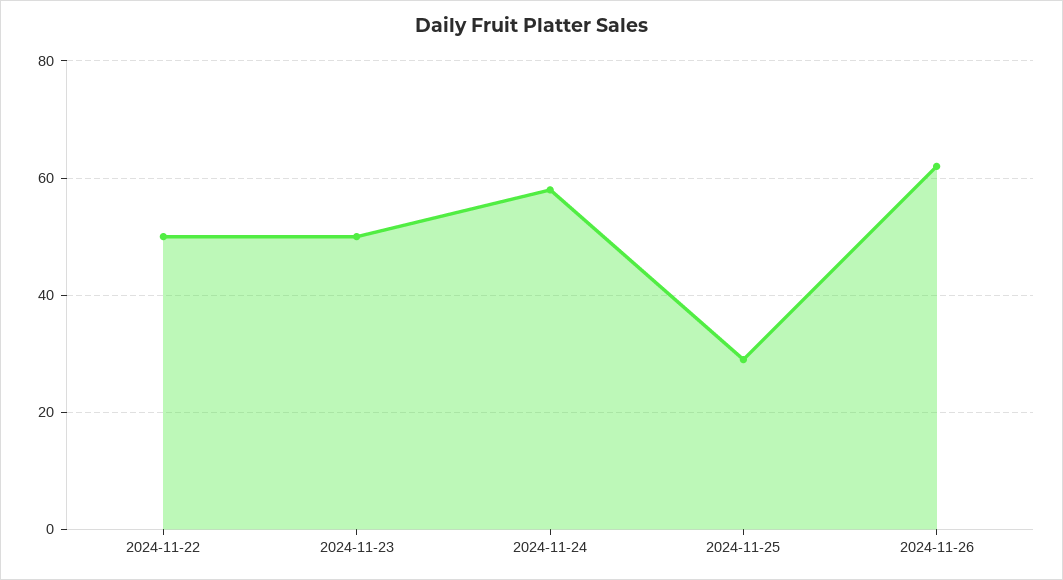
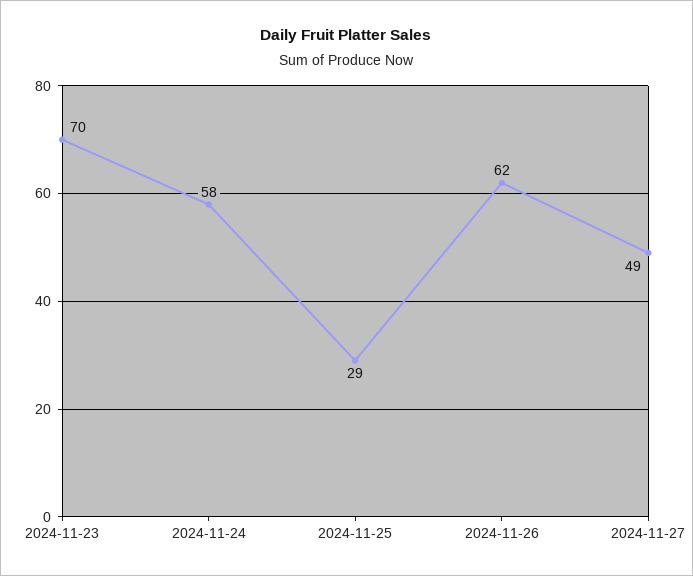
2024-11-22: 50 -> none
2024-11-23: 50 -> 70
2024-11-27: none -> 49

